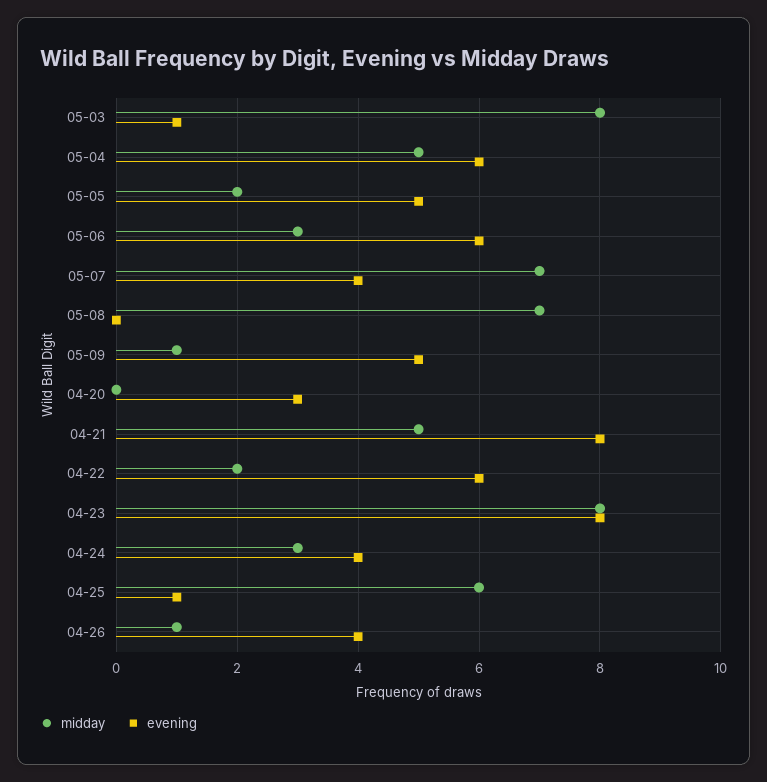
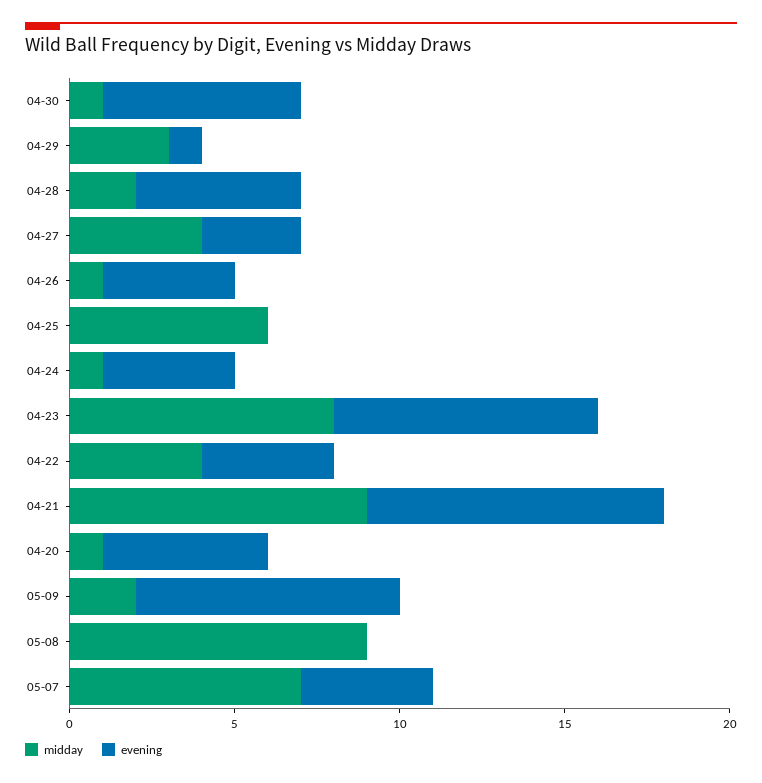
midday, 05-03: 8 -> none
evening, 05-03: 1 -> none
midday, 05-04: 5 -> none
evening, 05-04: 6 -> none
midday, 05-05: 2 -> none
evening, 05-05: 5 -> none
midday, 05-06: 3 -> none
evening, 05-06: 6 -> none
midday, 05-08: 7 -> 9
midday, 05-09: 1 -> 2
evening, 05-09: 5 -> 8
midday, 04-20: 0 -> 1
evening, 04-20: 3 -> 5
midday, 04-21: 5 -> 9
evening, 04-21: 8 -> 9
midday, 04-22: 2 -> 4
evening, 04-22: 6 -> 4
midday, 04-24: 3 -> 1
evening, 04-25: 1 -> 0
midday, 04-30: none -> 1
evening, 04-30: none -> 6
midday, 04-29: none -> 3
evening, 04-29: none -> 1
midday, 04-28: none -> 2
evening, 04-28: none -> 5
midday, 04-27: none -> 4
evening, 04-27: none -> 3

